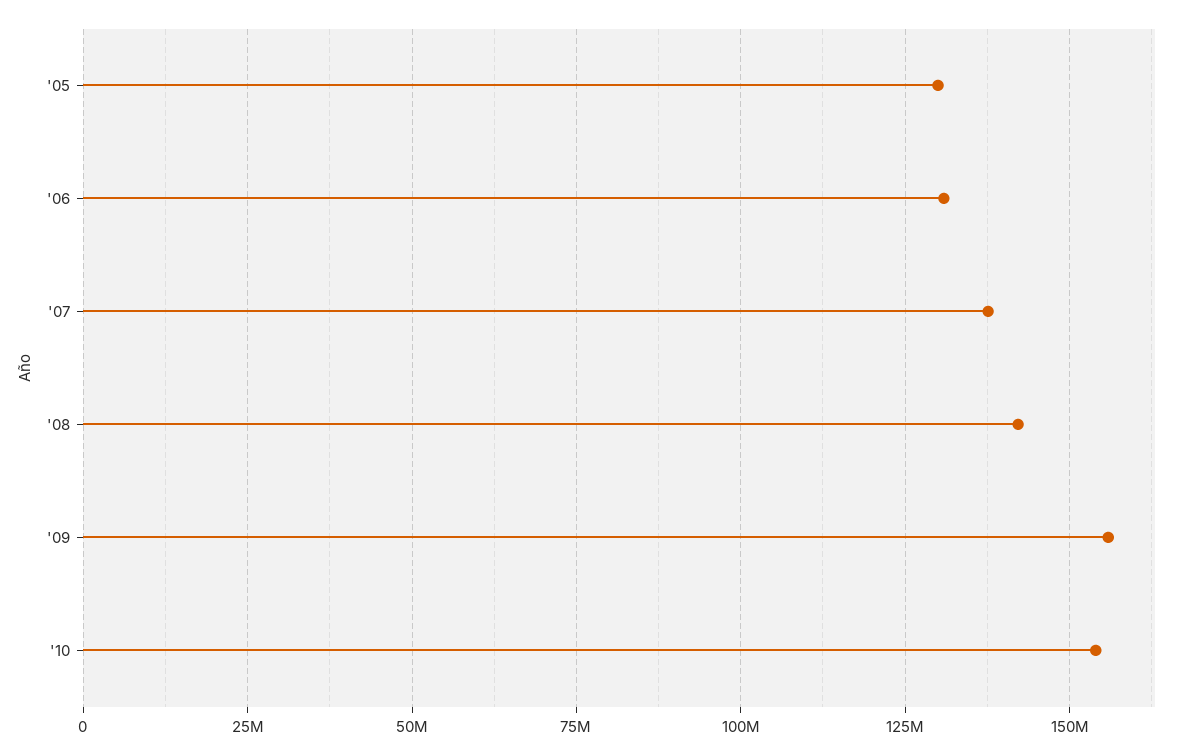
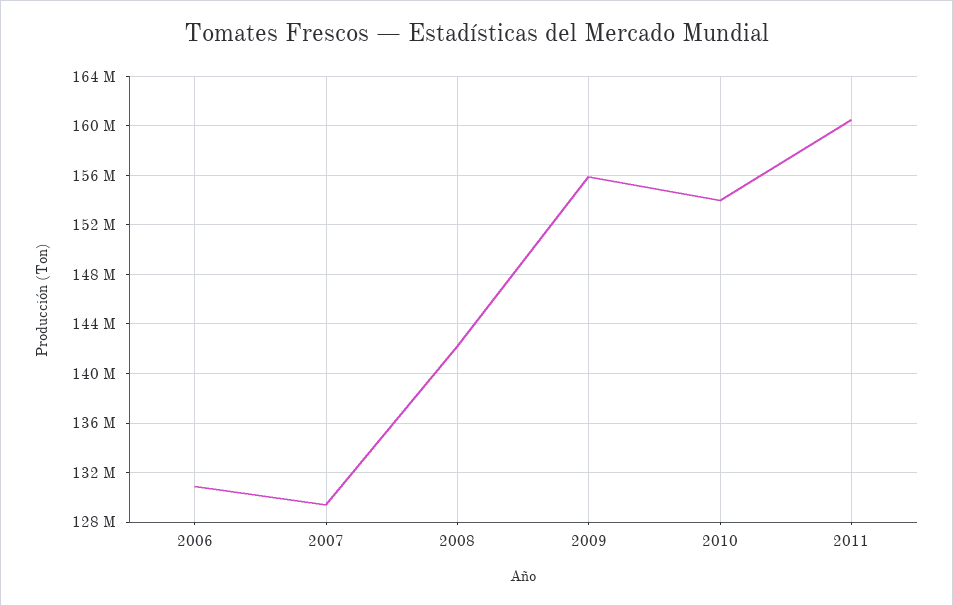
'05: 130000000 -> none
'07: 137500000 -> 129500000
2011: none -> 160500000

